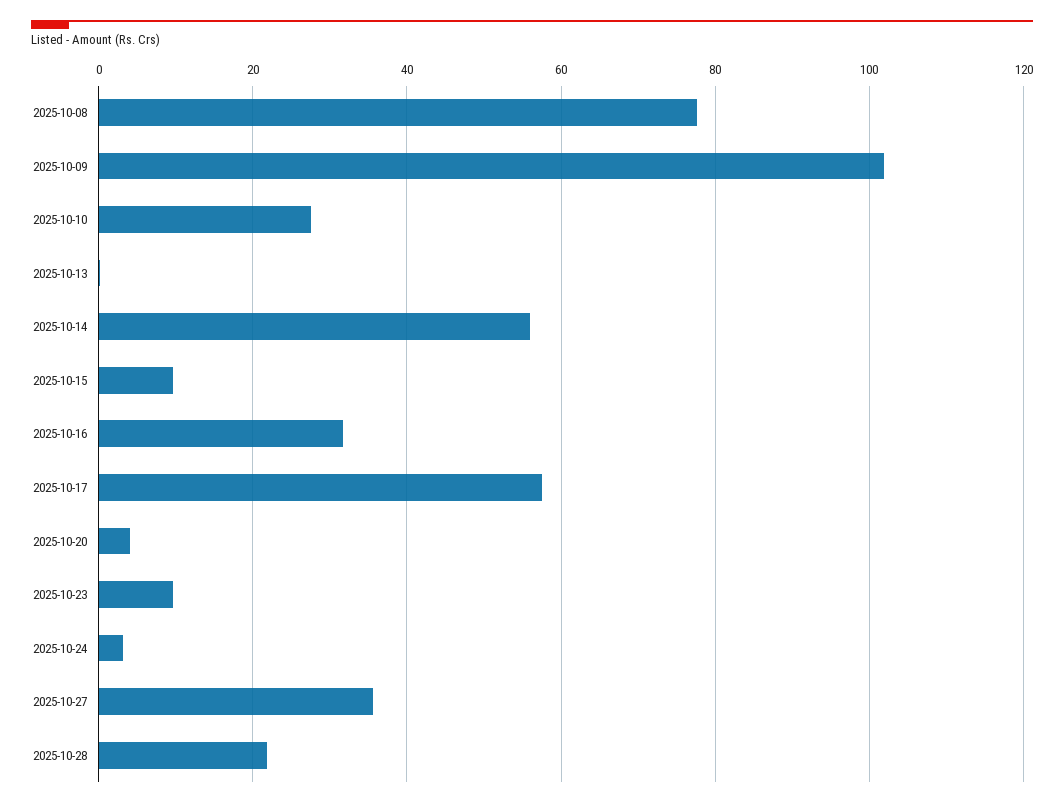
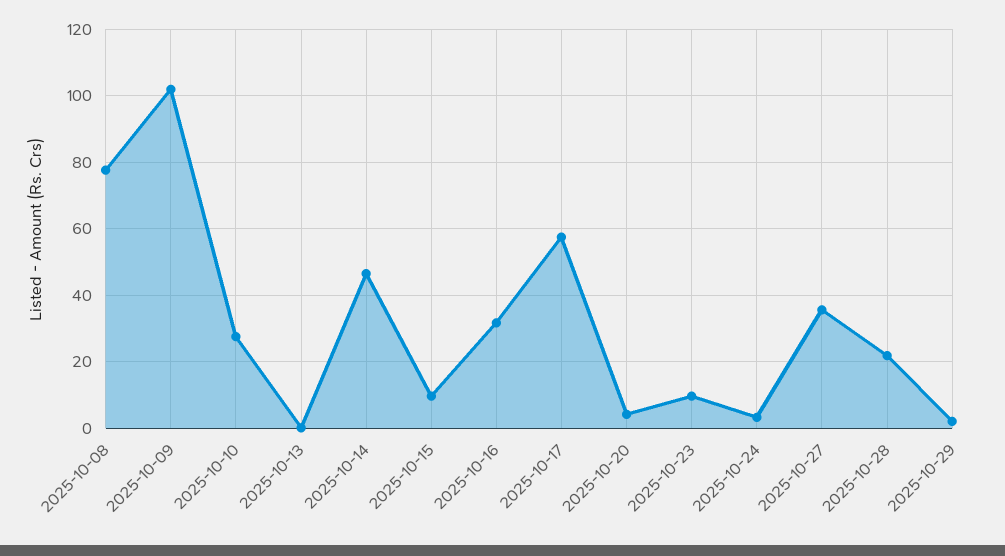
2025-10-14: 56 -> 46
2025-10-29: none -> 2

